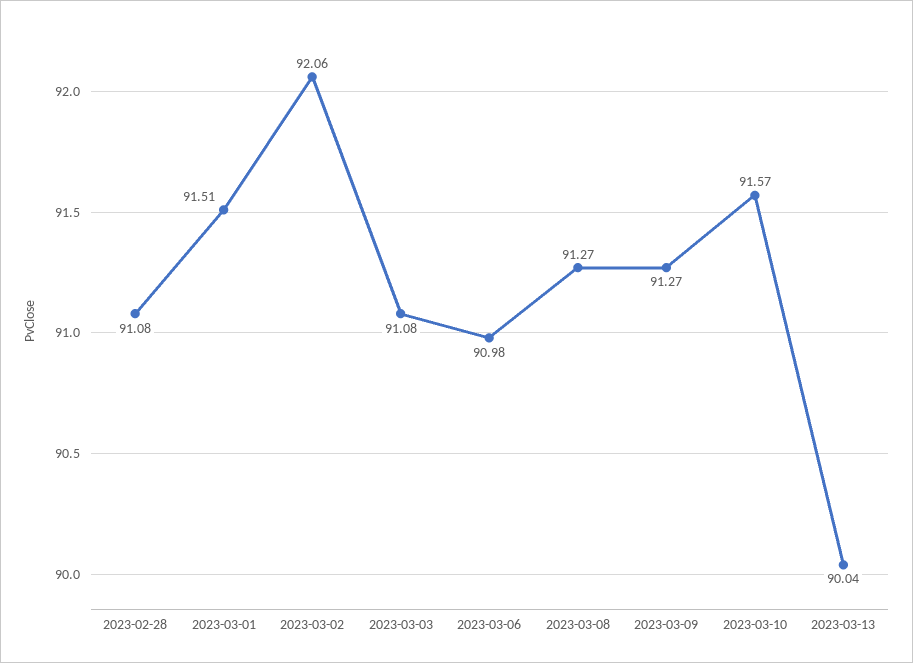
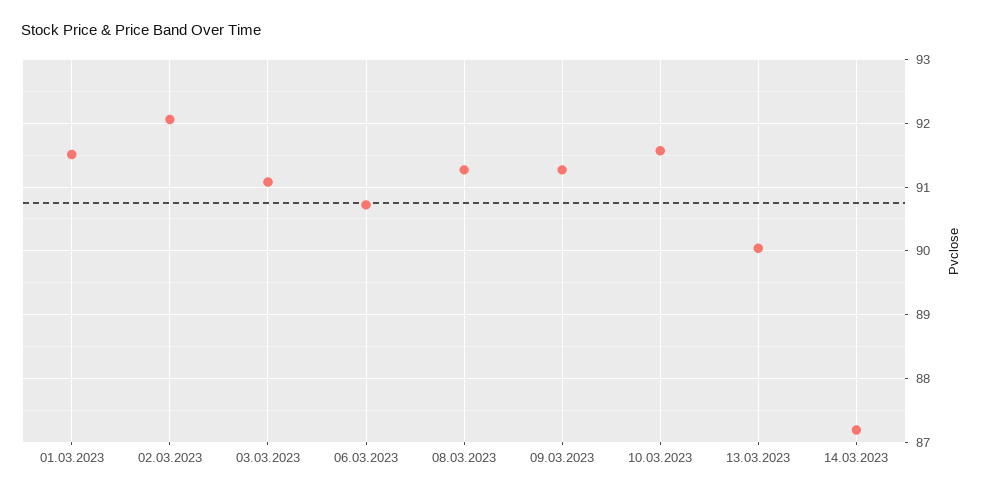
2023-02-28: 91.08 -> none
2023-03-06: 90.98 -> 90.7
14.03.2023: none -> 87.2

